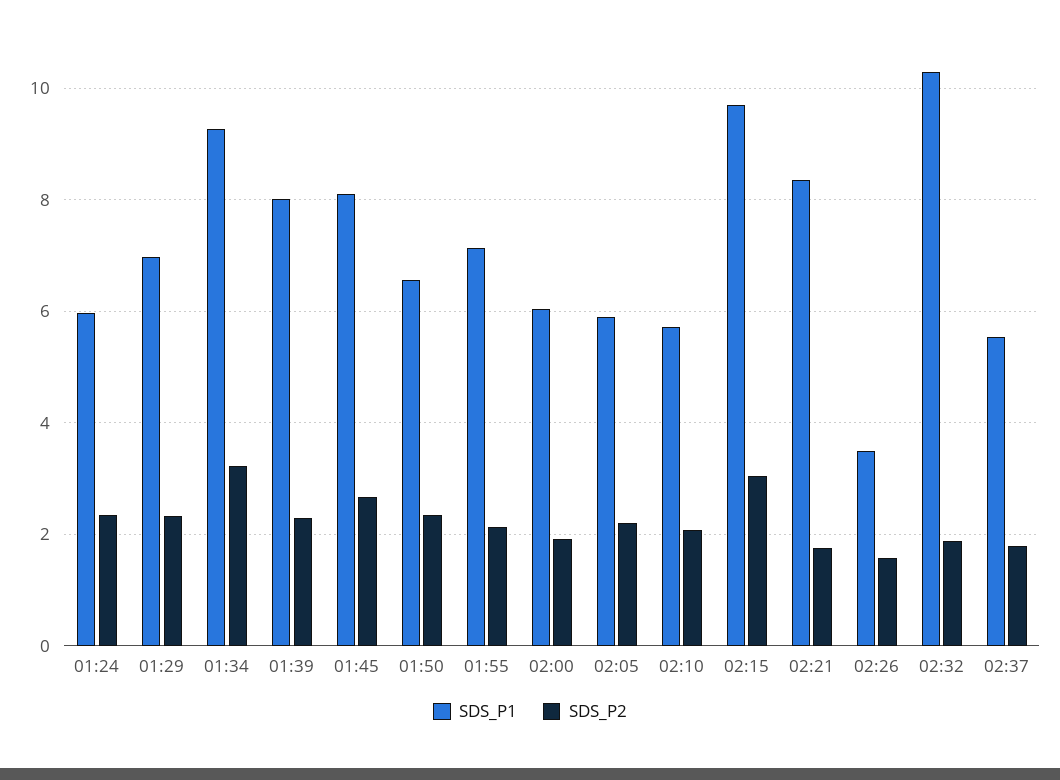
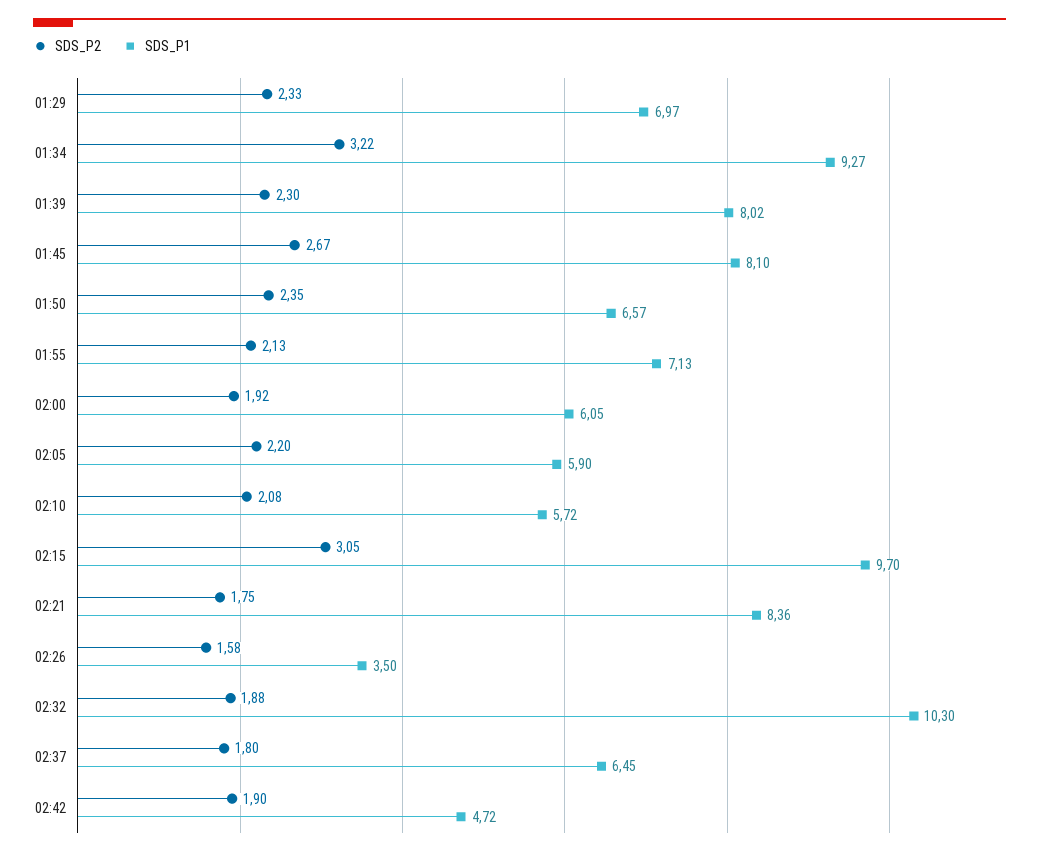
SDS_P1, 01:24: 6 -> none
SDS_P2, 01:24: 2.4 -> none
SDS_P1, 02:37: 5.6 -> 6.45
SDS_P2, 02:42: none -> 1.9
SDS_P1, 02:42: none -> 4.72

